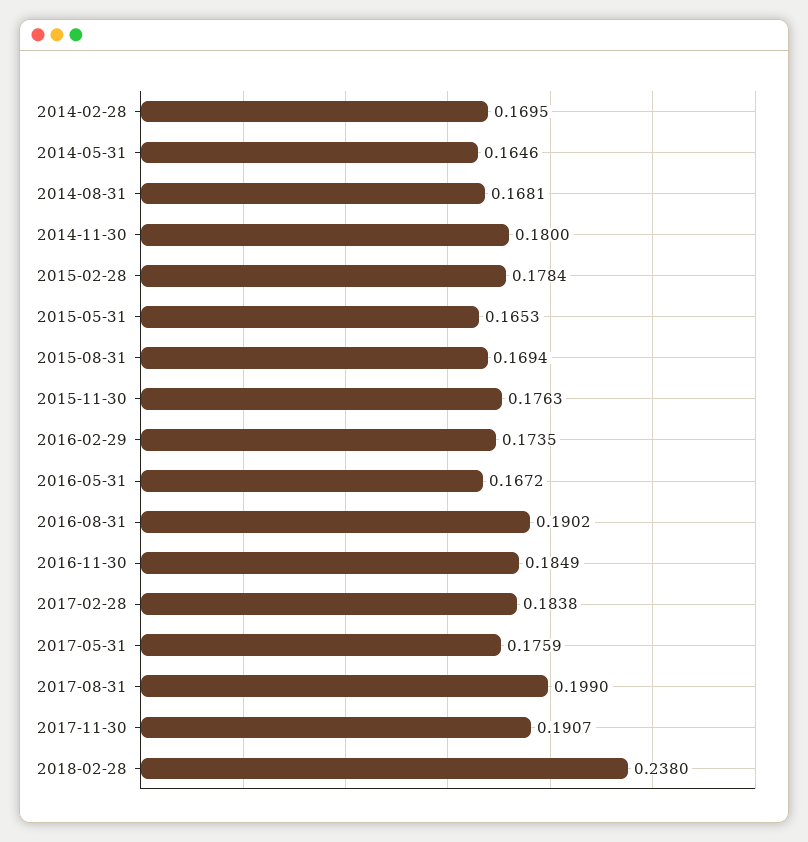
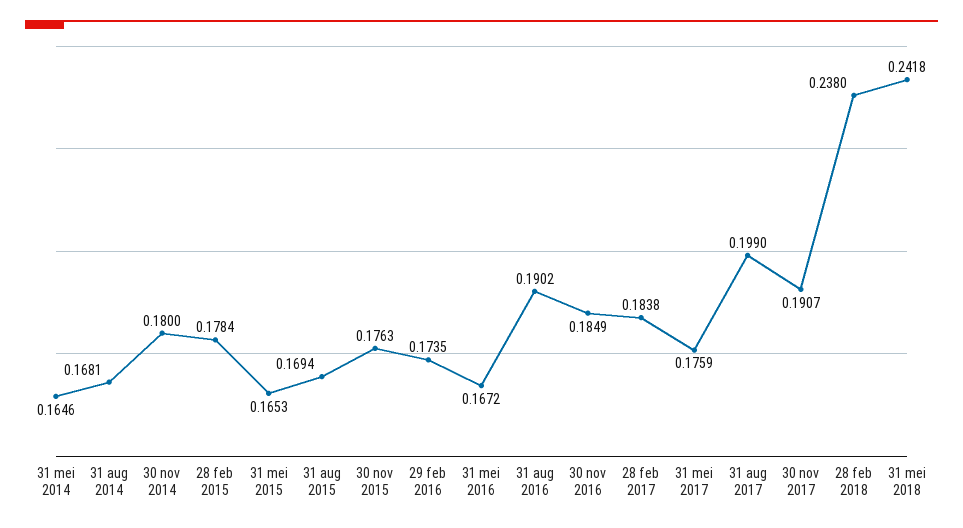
2014-02-28: 0.1695 -> none
31 mei 2018: none -> 0.2418

